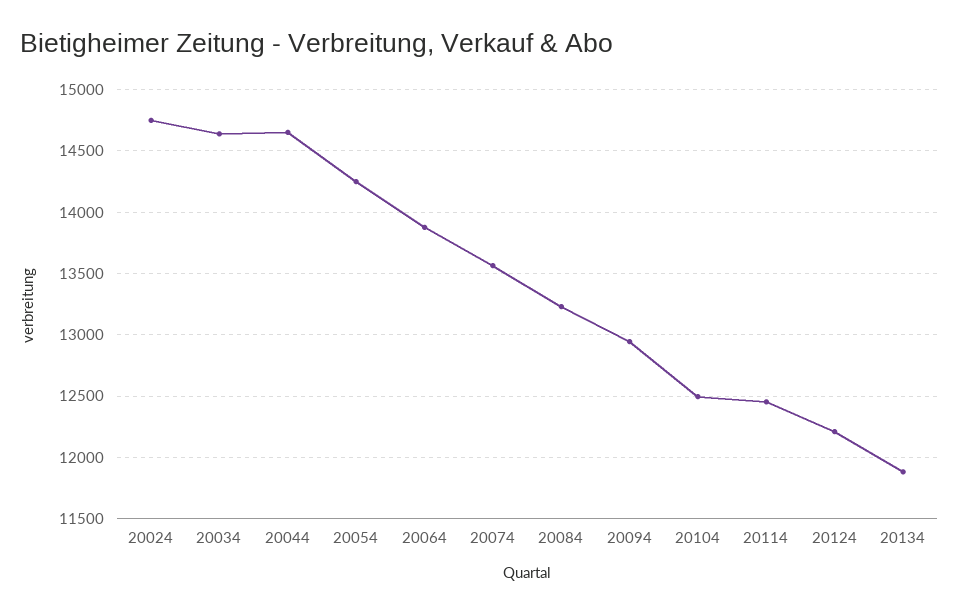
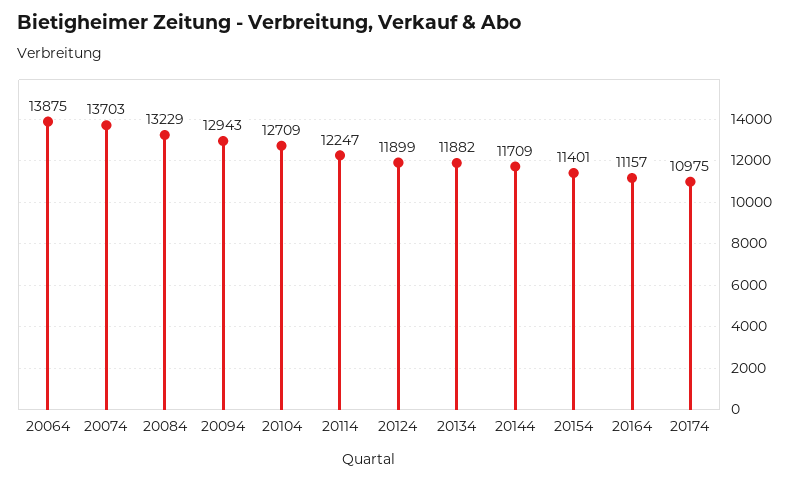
20024: 14750 -> none
20034: 14650 -> none
20044: 14650 -> none
20054: 14250 -> none
20074: 13550 -> 13703
20104: 12500 -> 12709
20114: 12450 -> 12247
20124: 12200 -> 11899
20144: none -> 11709
20154: none -> 11401
20164: none -> 11157
20174: none -> 10975

